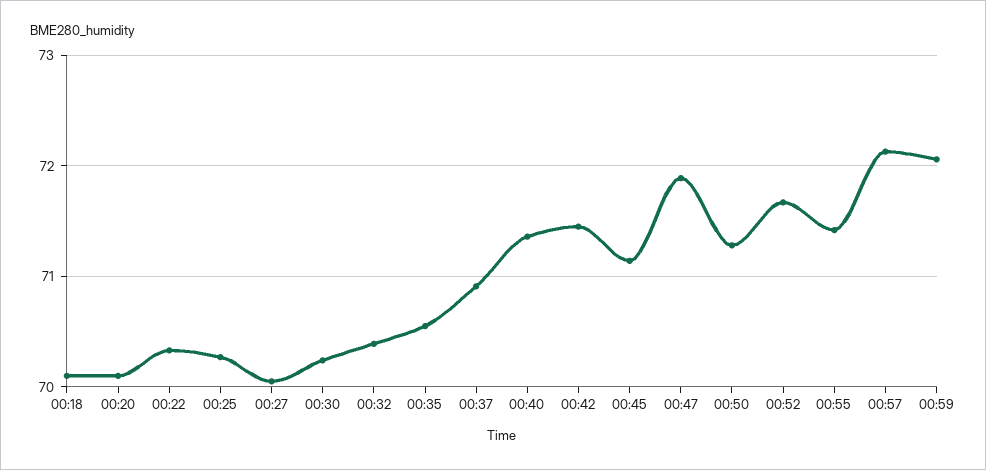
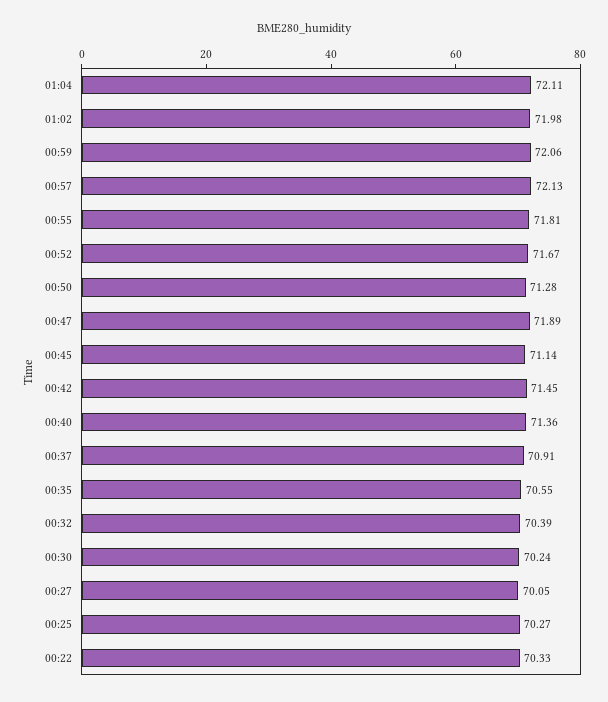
00:18: 70.1 -> none
00:20: 70.1 -> none
00:55: 71.4 -> 71.81
01:04: none -> 72.11
01:02: none -> 71.98

